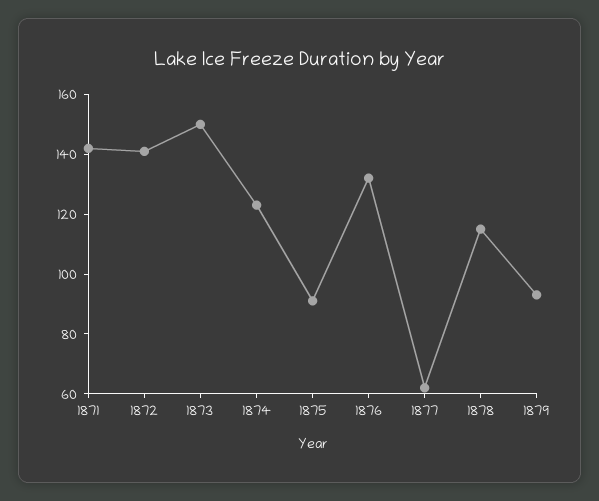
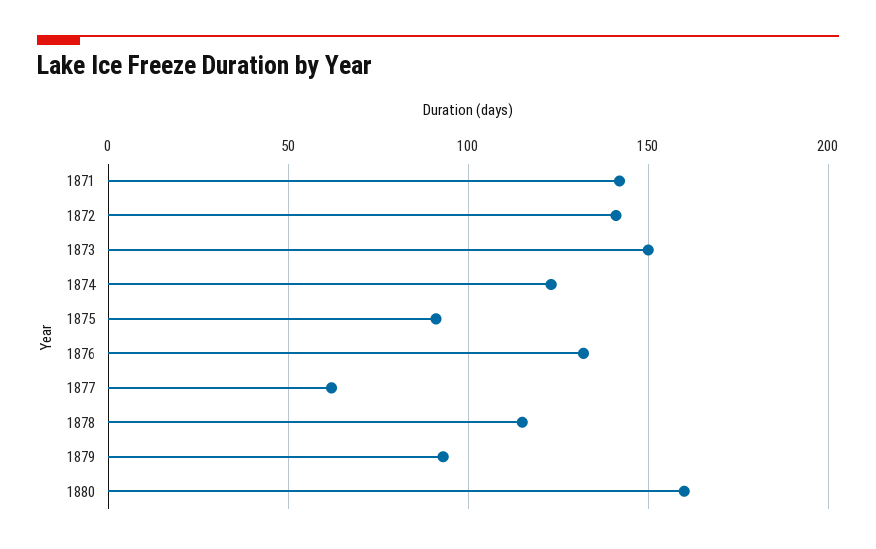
1880: none -> 160

